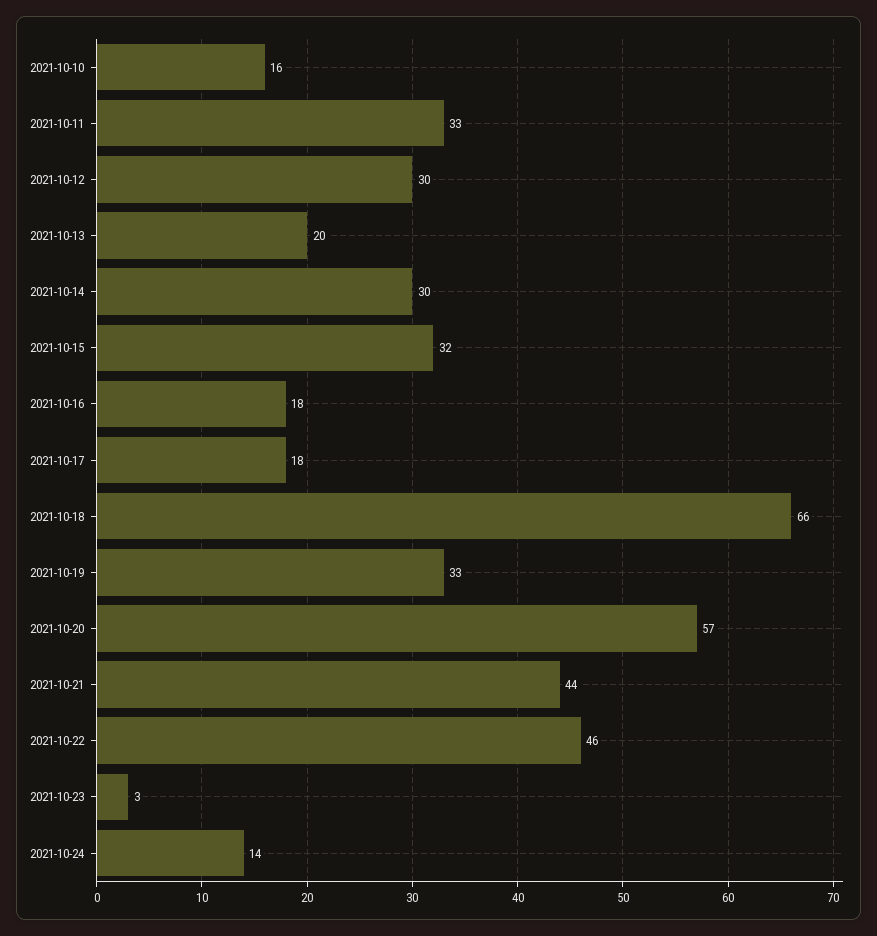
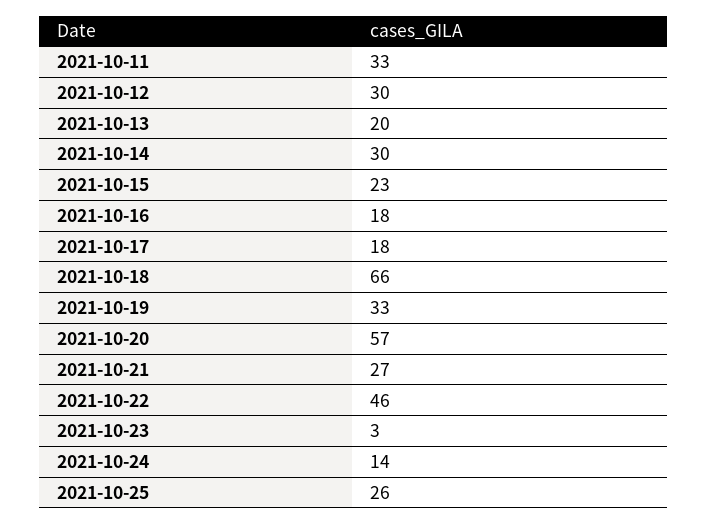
2021-10-10: 16 -> none
2021-10-15: 32 -> 23
2021-10-21: 44 -> 27
2021-10-25: none -> 26

